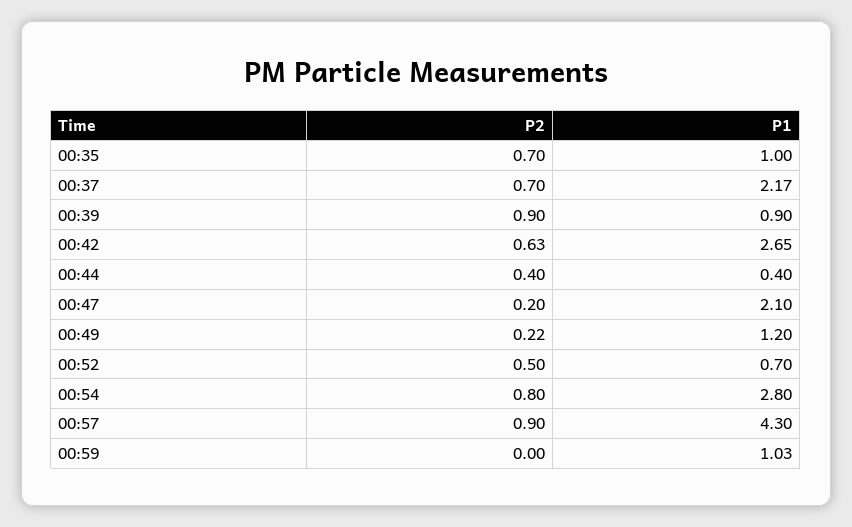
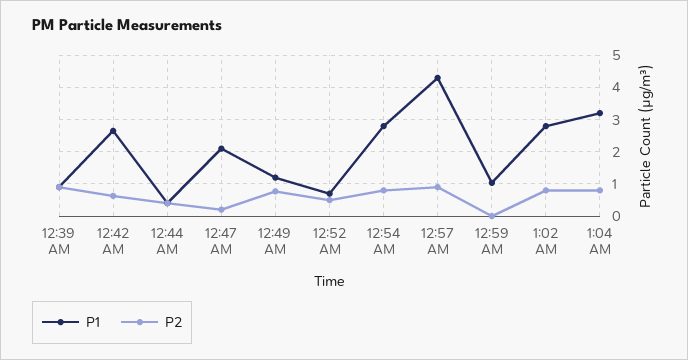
P2, 00:35: 0.7 -> none
P1, 00:35: 1 -> none
P2, 00:37: 0.7 -> none
P1, 00:37: 2.17 -> none
P2, 00:49: 0.22 -> 0.8
P1, 1:02 AM: none -> 2.8
P2, 1:02 AM: none -> 0.8
P1, 1:04 AM: none -> 3.2
P2, 1:04 AM: none -> 0.8

